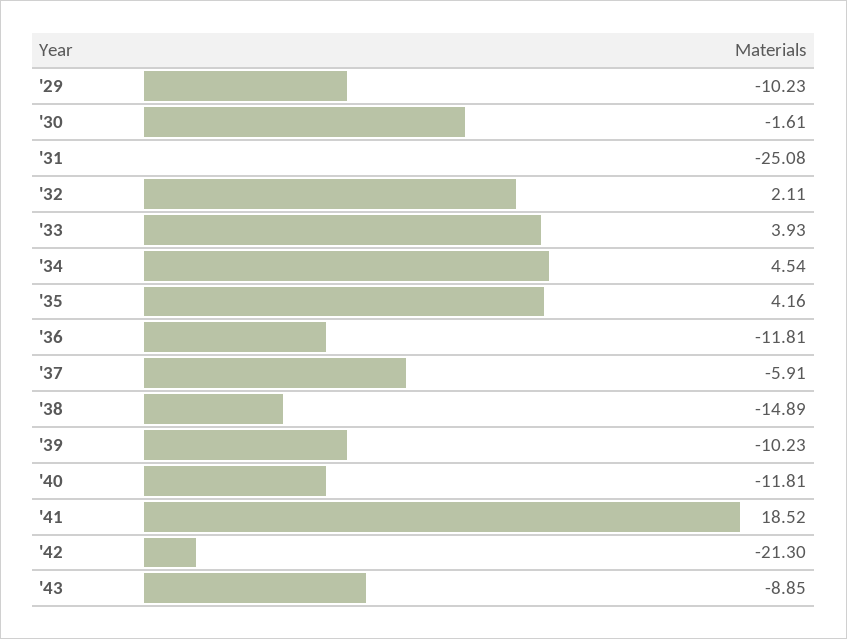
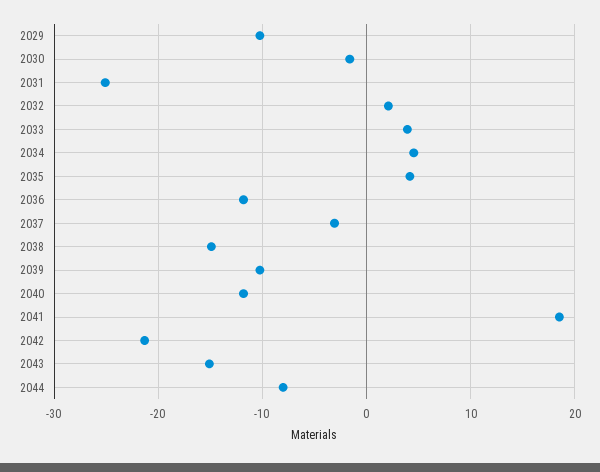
'37: -5.91 -> -3
'43: -8.85 -> -15
2044: none -> -8

